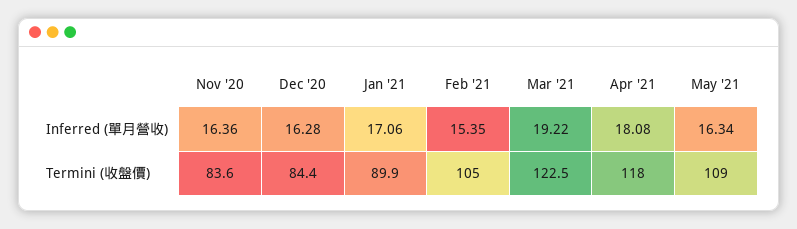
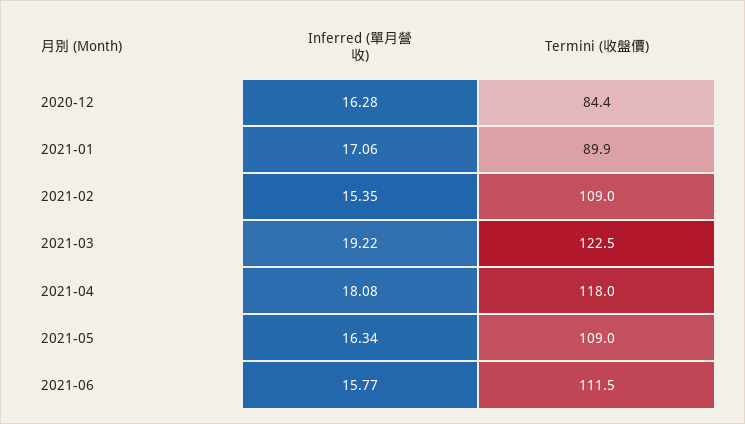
Nov '20, Inferred (單月營收): 16.36 -> none
Nov '20, Termini (收盤價): 83.6 -> none
Feb '21, Termini (收盤價): 105 -> 109
2021-06, Inferred (單月營收): none -> 15.77
2021-06, Termini (收盤價): none -> 111.5

